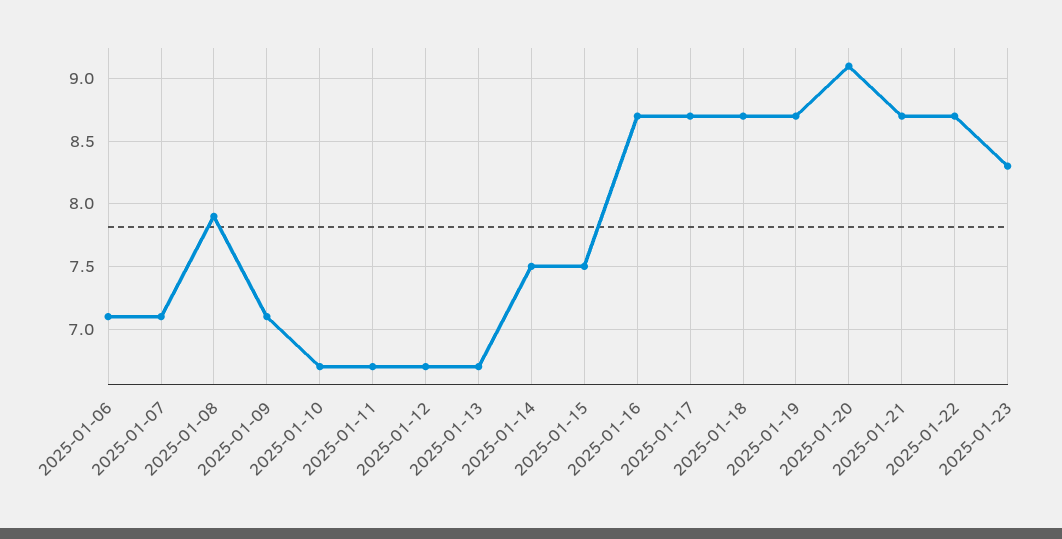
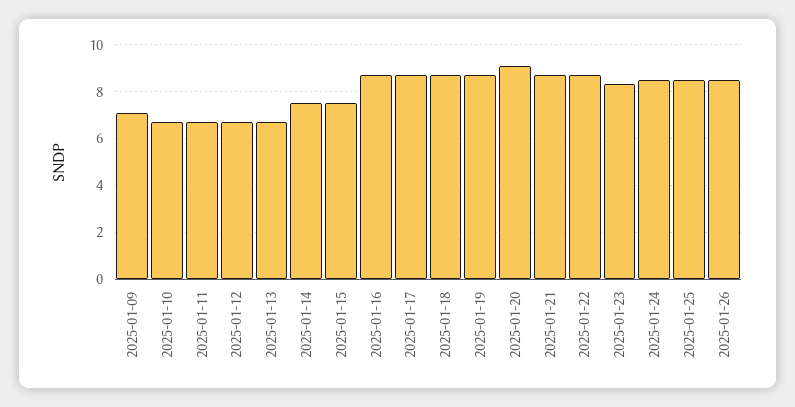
2025-01-06: 7.1 -> none
2025-01-07: 7.1 -> none
2025-01-08: 7.9 -> none
2025-01-24: none -> 8.5
2025-01-25: none -> 8.5
2025-01-26: none -> 8.5

